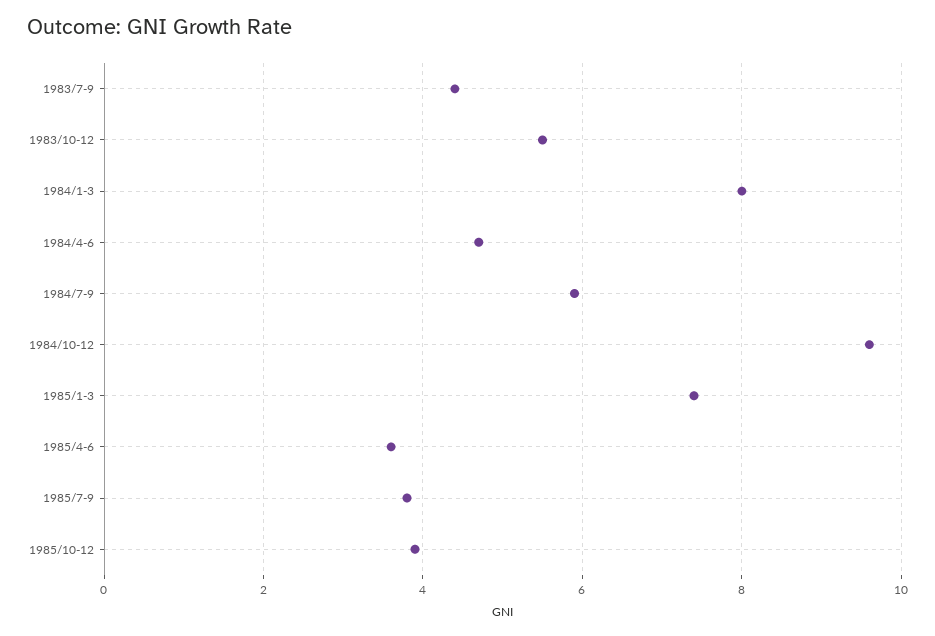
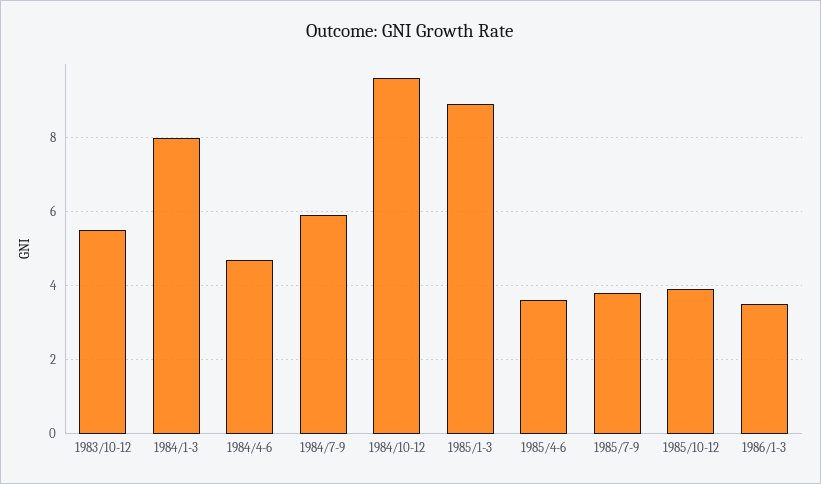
1983/7-9: 4.5 -> none
1985/1-3: 7.5 -> 9
1986/1-3: none -> 3.5

